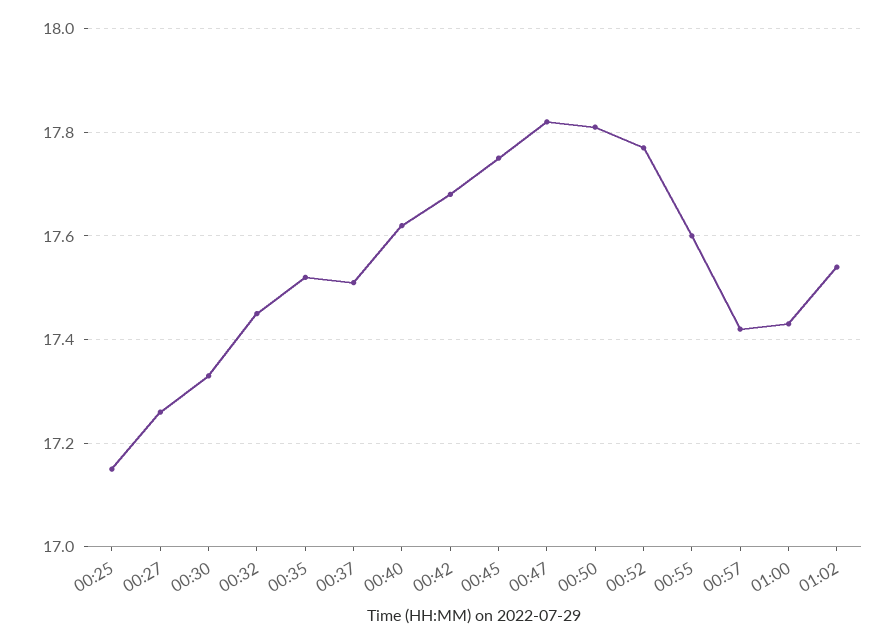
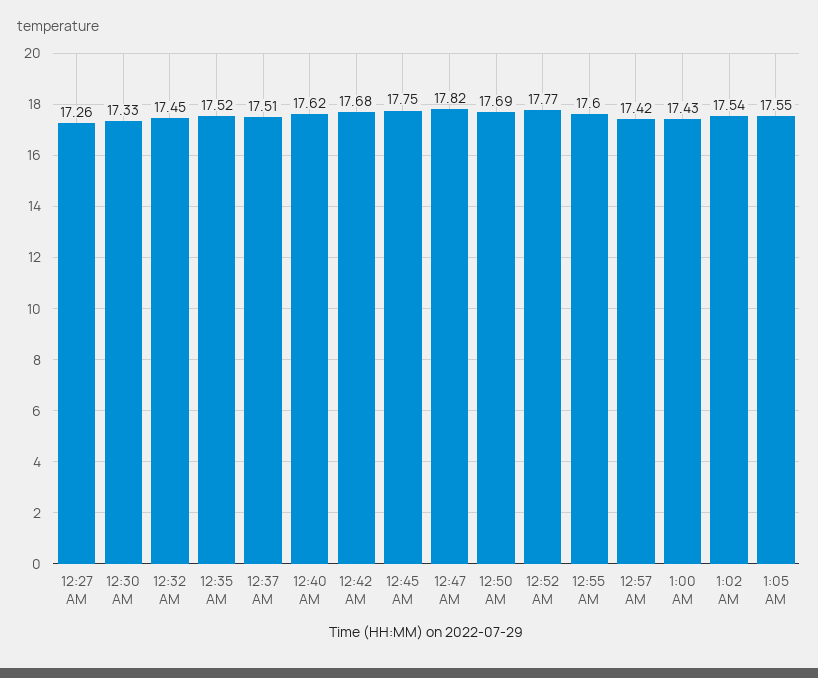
00:25: 17.15 -> none
00:50: 17.8 -> 17.69
1:05 AM: none -> 17.55

